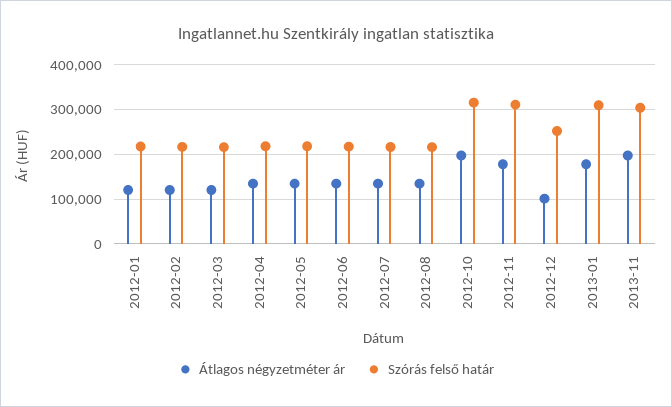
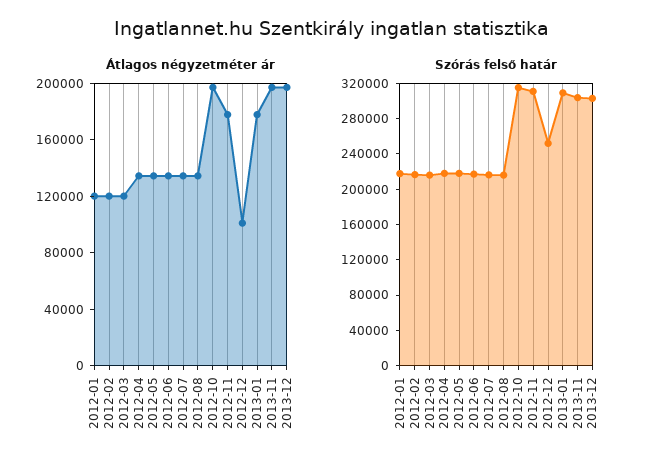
Átlagos négyzetméter ár, 2013-12: none -> 200000
Szórás felső határ, 2013-12: none -> 300000

